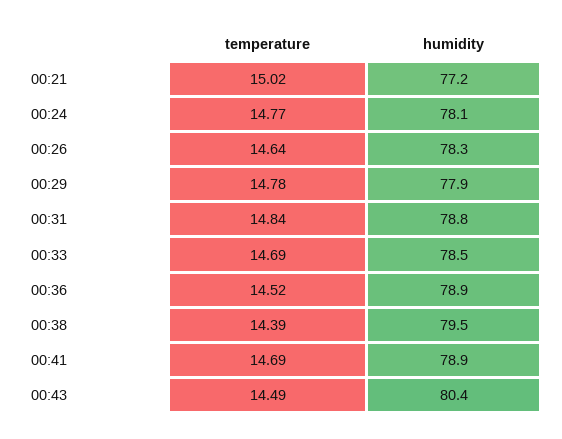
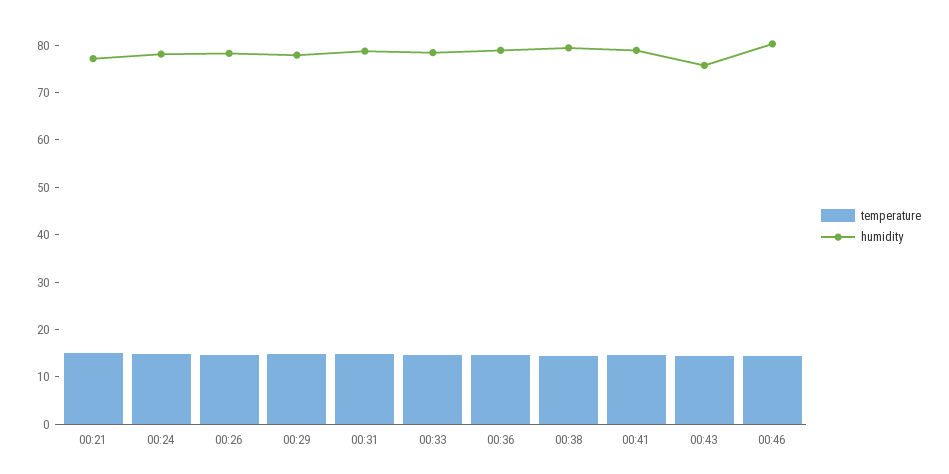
humidity, 00:43: 80.4 -> 76
temperature, 00:46: none -> 14
humidity, 00:46: none -> 80

